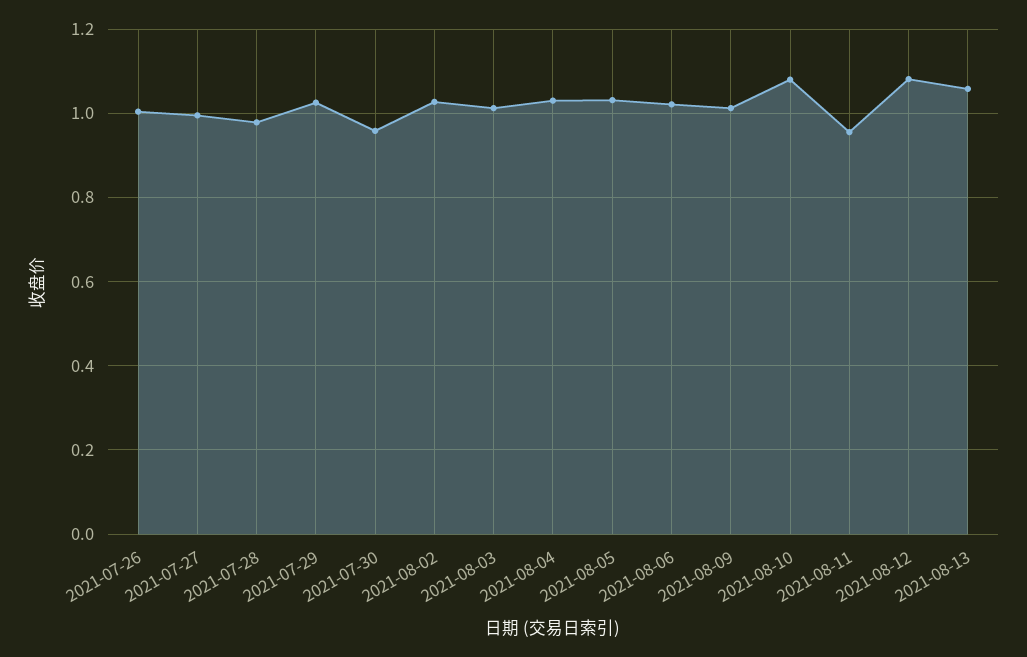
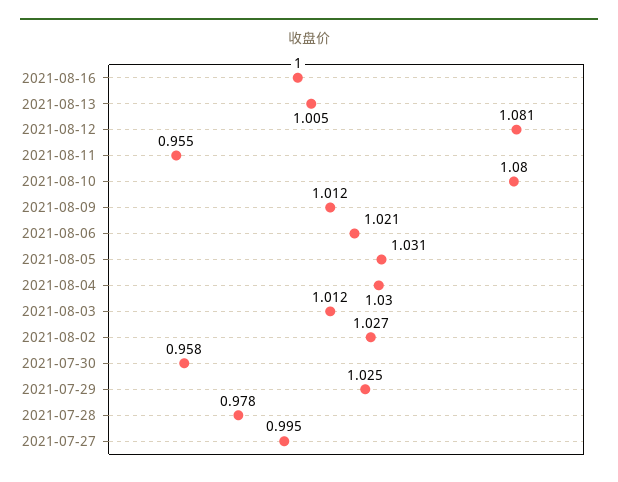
2021-07-26: 1 -> none
2021-08-13: 1.06 -> 1.005
2021-08-16: none -> 1

